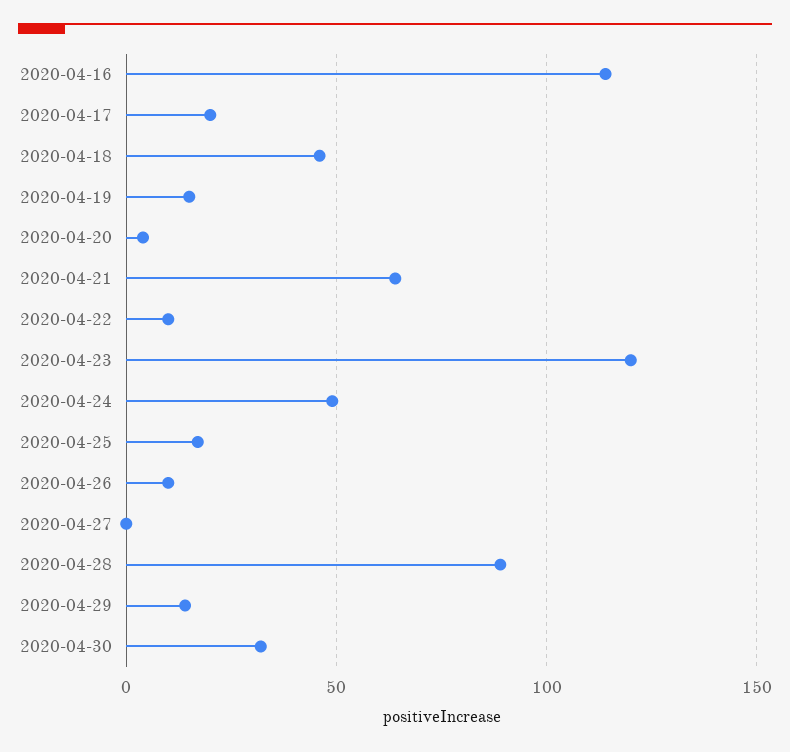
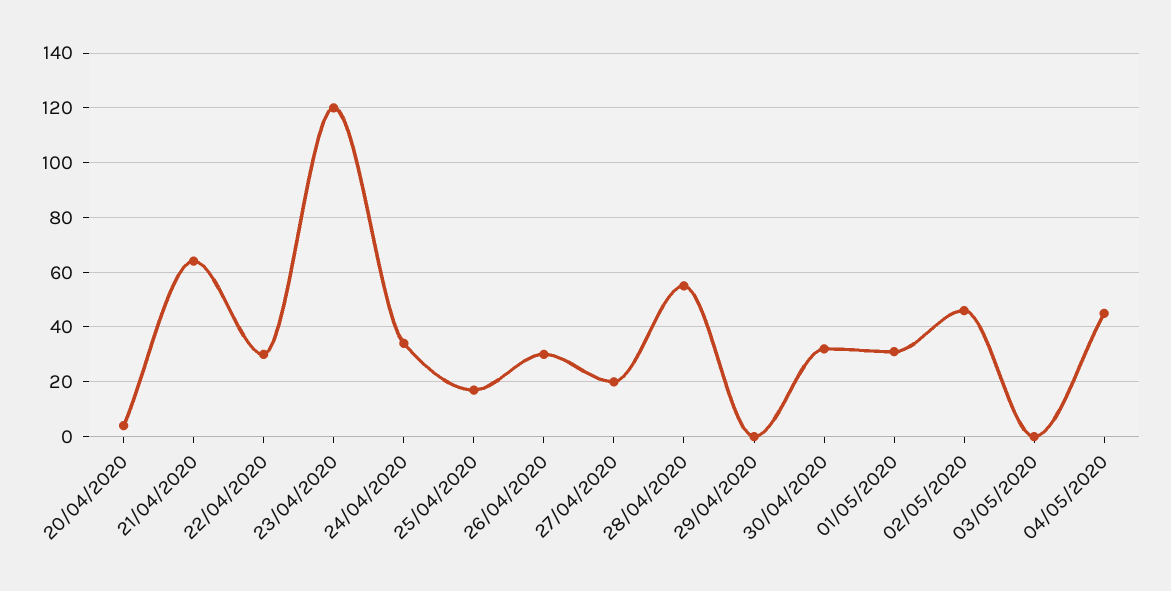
2020-04-16: 115 -> none
2020-04-17: 20 -> none
2020-04-18: 45 -> none
2020-04-19: 15 -> none
2020-04-22: 10 -> 30
2020-04-24: 50 -> 35
2020-04-26: 10 -> 30
2020-04-27: 0 -> 20
2020-04-28: 90 -> 55
2020-04-29: 15 -> 0
01/05/2020: none -> 30
02/05/2020: none -> 45
03/05/2020: none -> 0
04/05/2020: none -> 45

